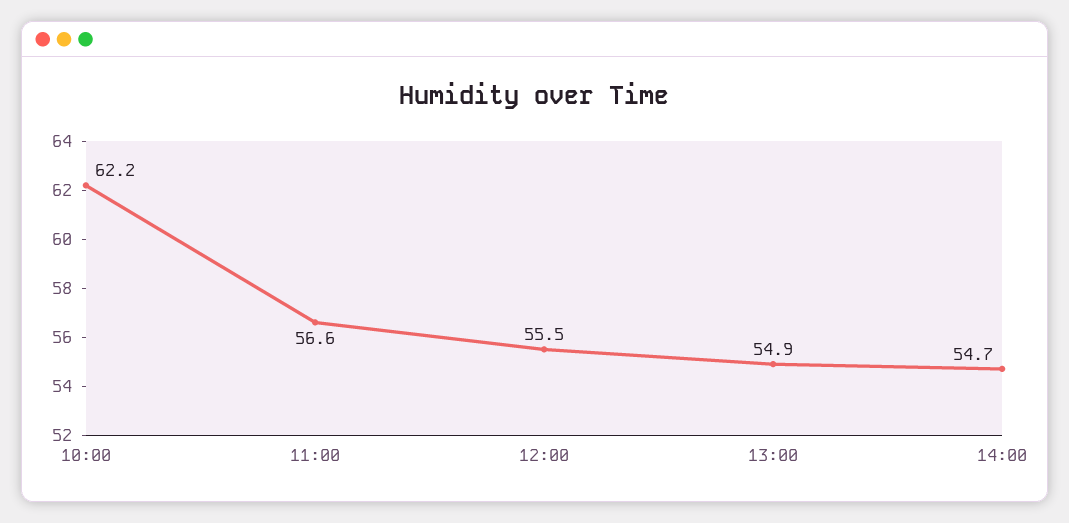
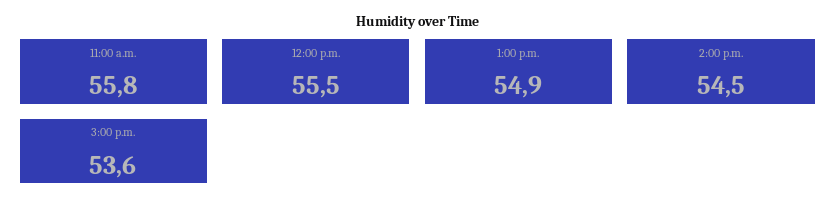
10:00: 62.2 -> none
11:00: 56.6 -> 55.8
14:00: 54.7 -> 54.5
3:00 p.m.: none -> 53.6

